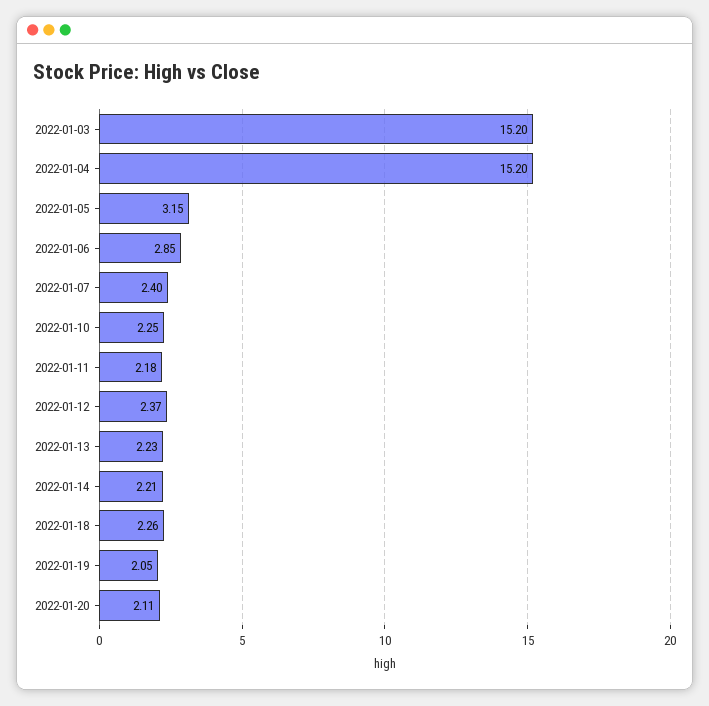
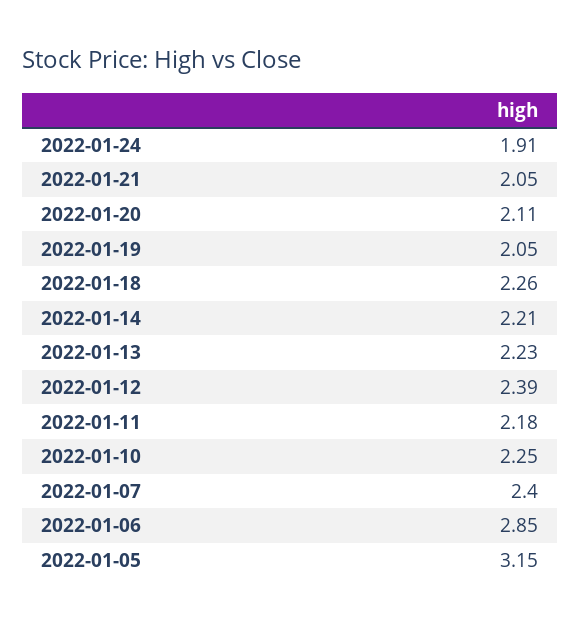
2022-01-03: 15.2 -> none
2022-01-04: 15.2 -> none
2022-01-12: 2.37 -> 2.39
2022-01-24: none -> 1.91
2022-01-21: none -> 2.05

